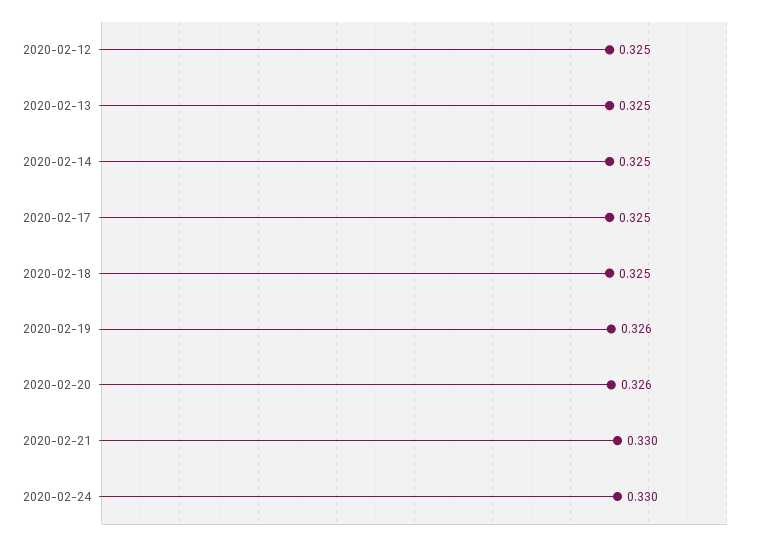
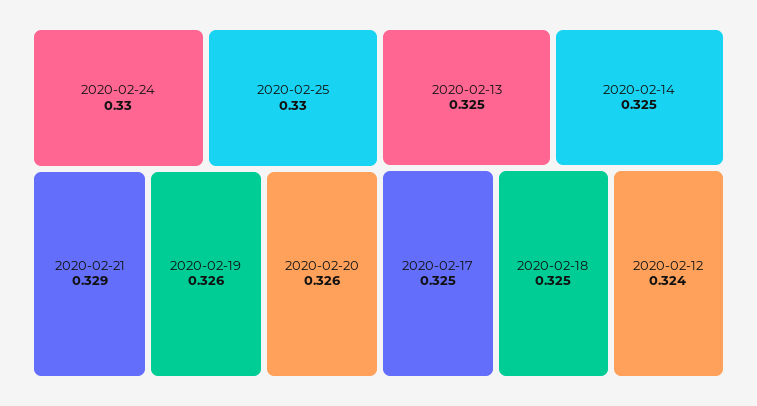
2020-02-12: 0.325 -> 0.324
2020-02-21: 0.33 -> 0.329
2020-02-25: none -> 0.33

